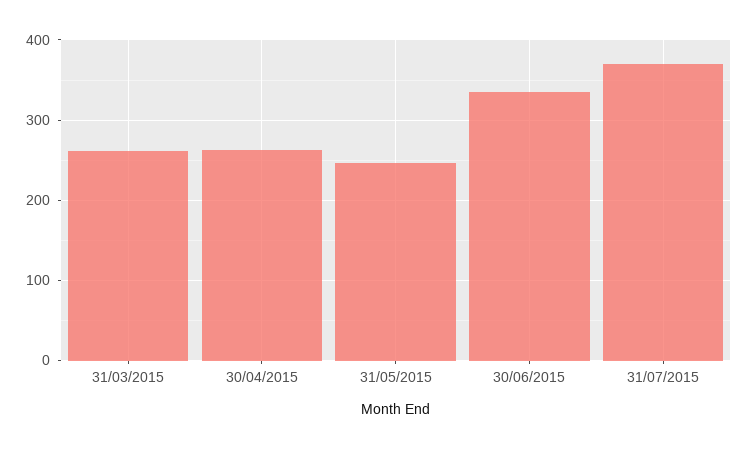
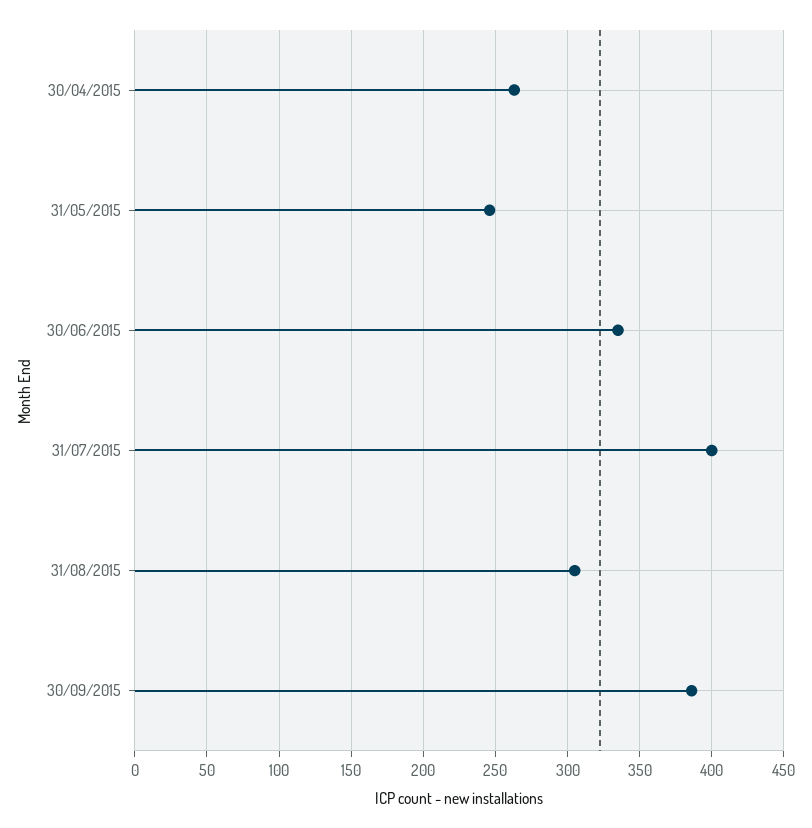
31/03/2015: 260 -> none
31/07/2015: 370 -> 400
31/08/2015: none -> 305
30/09/2015: none -> 385

